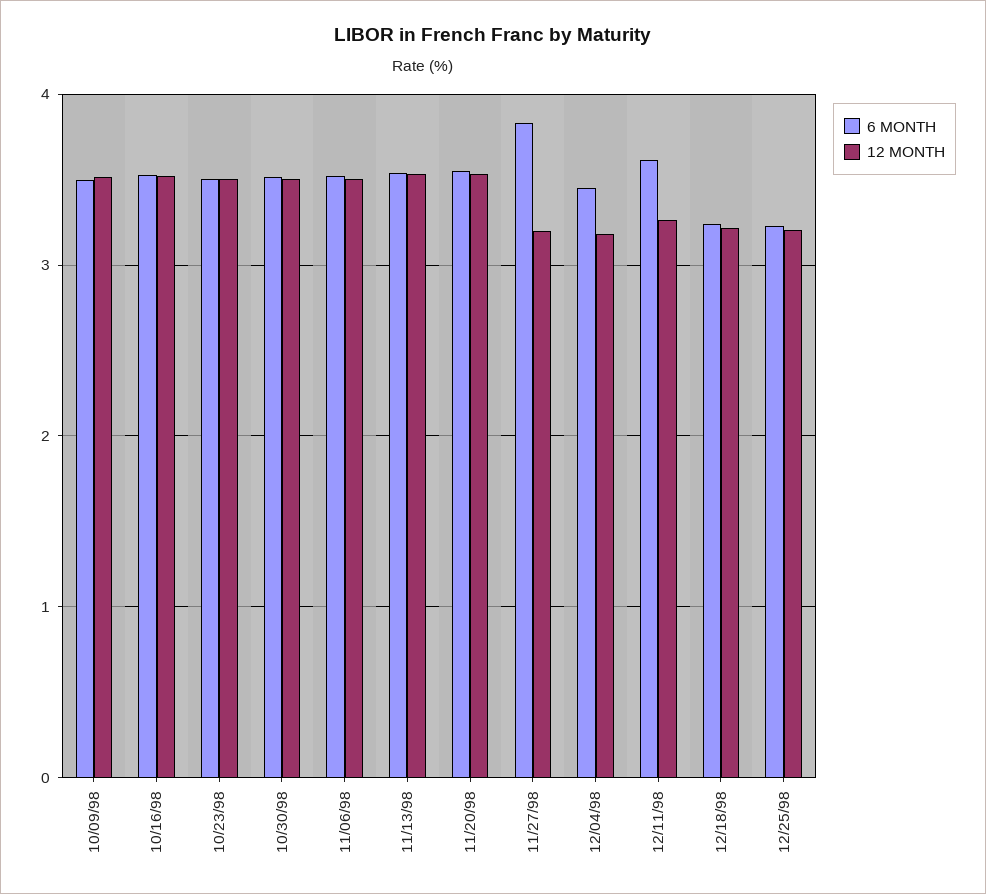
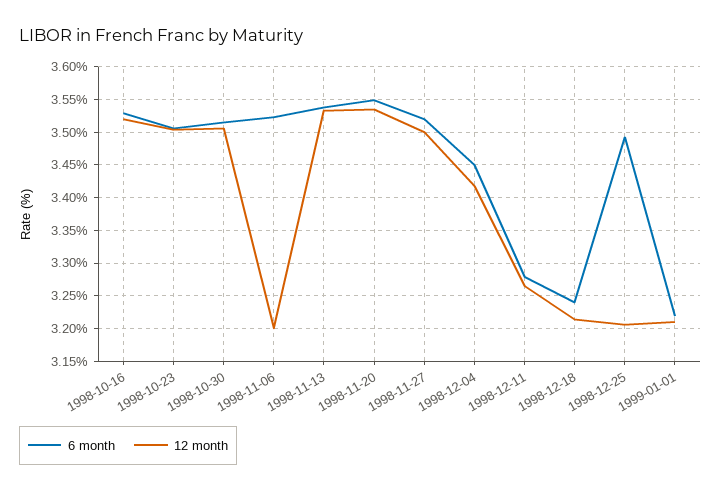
6 MONTH, 10/09/98: 3.5 -> none
12 MONTH, 10/09/98: 3.5 -> none
12 MONTH, 11/06/98: 3.5 -> 3.2
6 MONTH, 11/27/98: 3.8 -> 3.52
12 MONTH, 11/27/98: 3.2 -> 3.5
12 MONTH, 12/04/98: 3.2 -> 3.42
6 MONTH, 12/11/98: 3.6 -> 3.28
6 MONTH, 12/25/98: 3.2 -> 3.49
6 MONTH, 1999-01-01: none -> 3.22
12 MONTH, 1999-01-01: none -> 3.21

